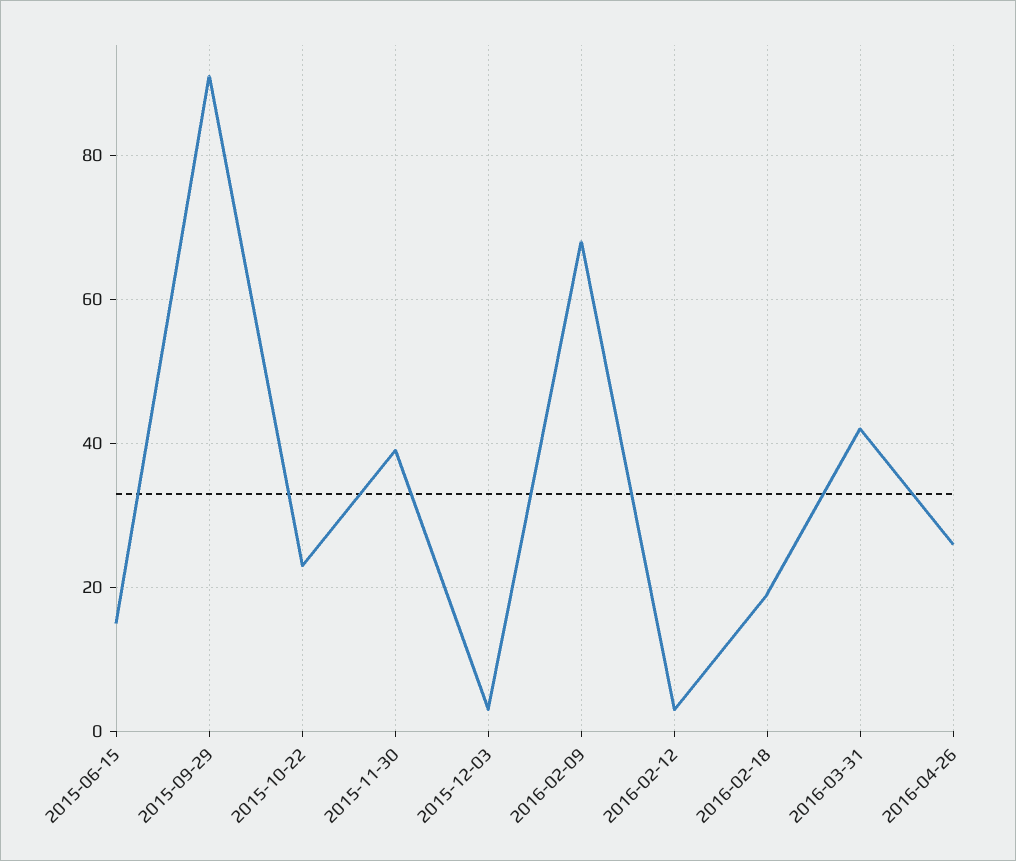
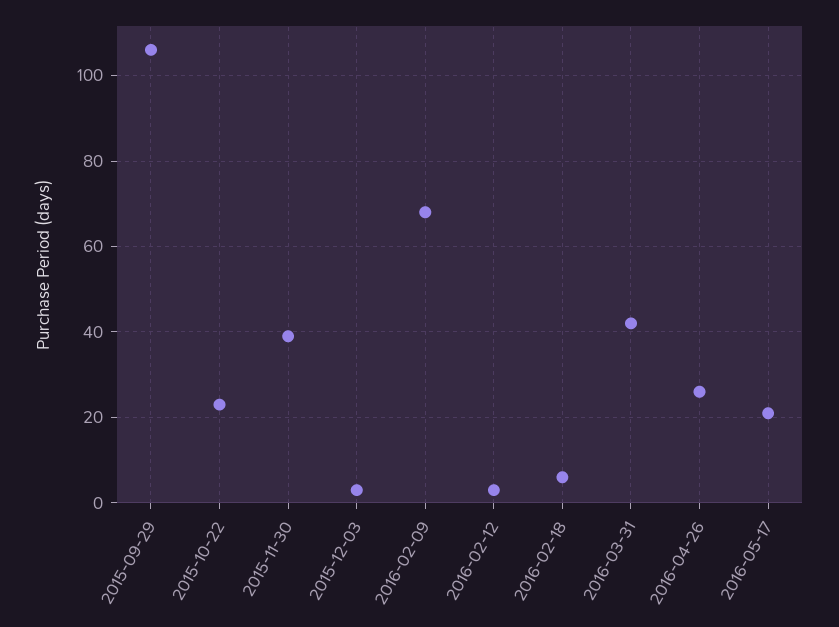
2015-06-15: 15 -> none
2015-09-29: 90 -> 105
2016-02-18: 20 -> 5
2016-05-17: none -> 20

